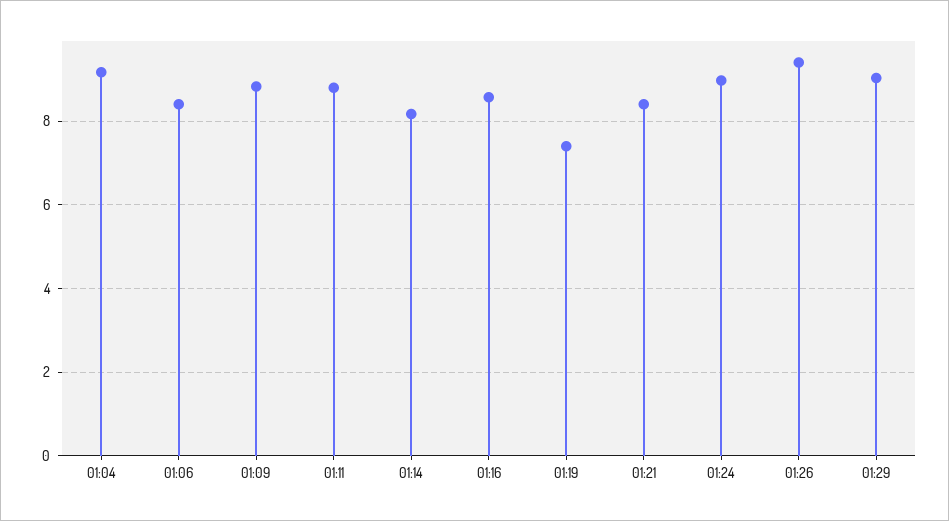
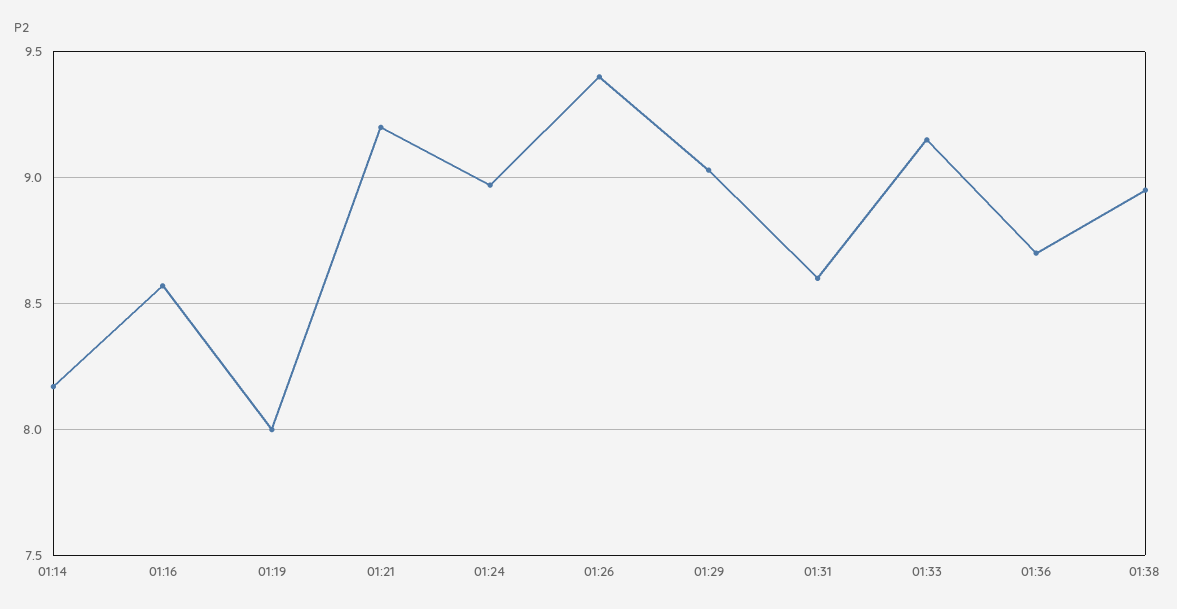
01:04: 9.2 -> none
01:06: 8.4 -> none
01:09: 8.8 -> none
01:11: 8.8 -> none
01:19: 7.4 -> 8
01:21: 8.4 -> 9.2
01:31: none -> 8.6
01:33: none -> 9.15
01:36: none -> 8.7
01:38: none -> 8.95

